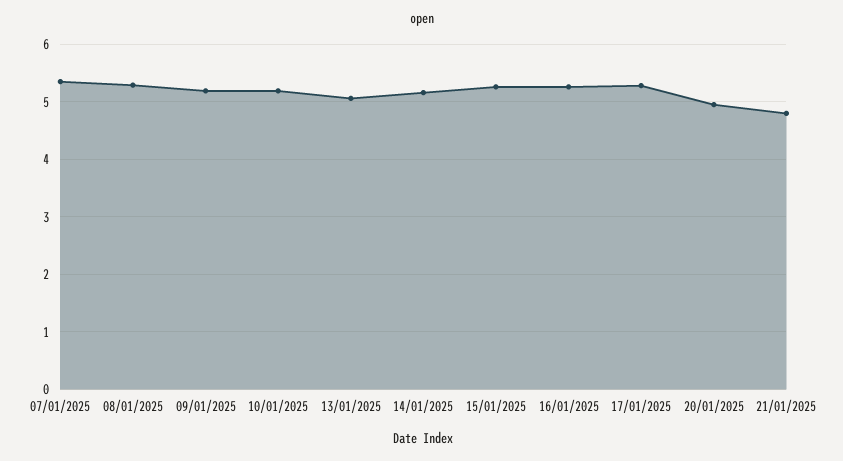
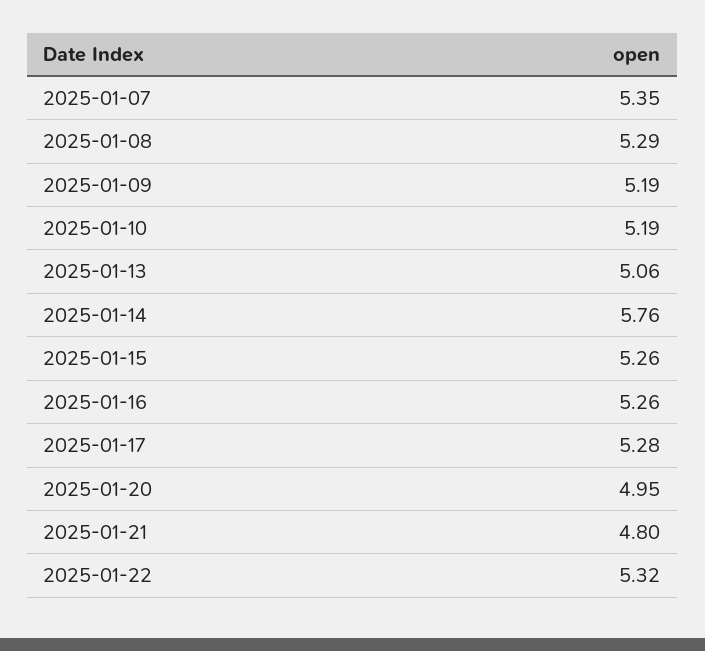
14/01/2025: 5.2 -> 5.76
2025-01-22: none -> 5.32

